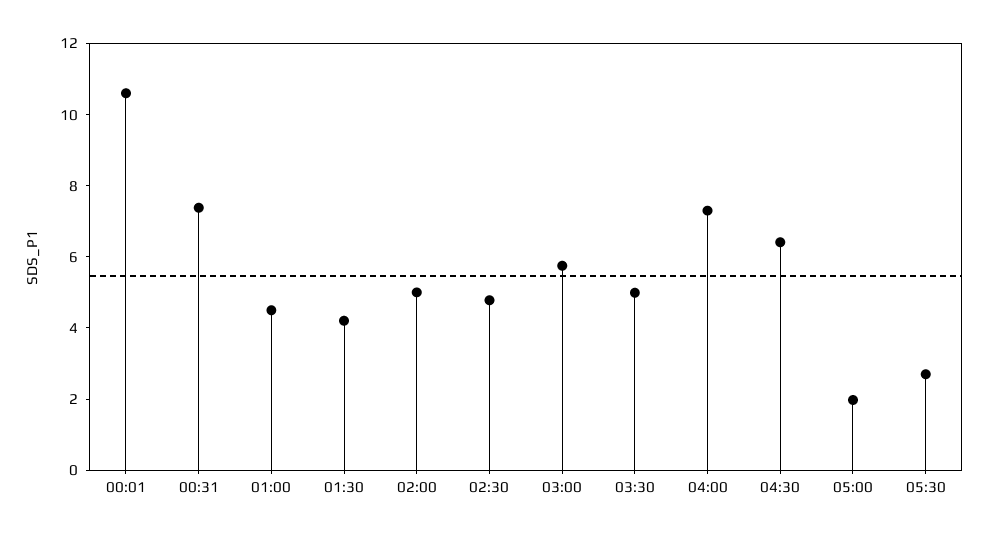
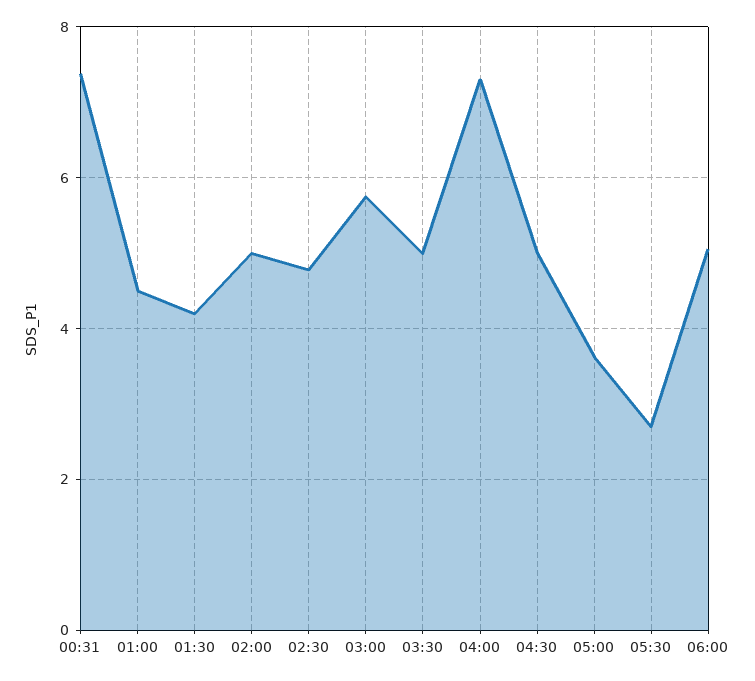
00:01: 10.5 -> none
04:30: 6.5 -> 5
05:00: 2 -> 3.6
06:00: none -> 5

